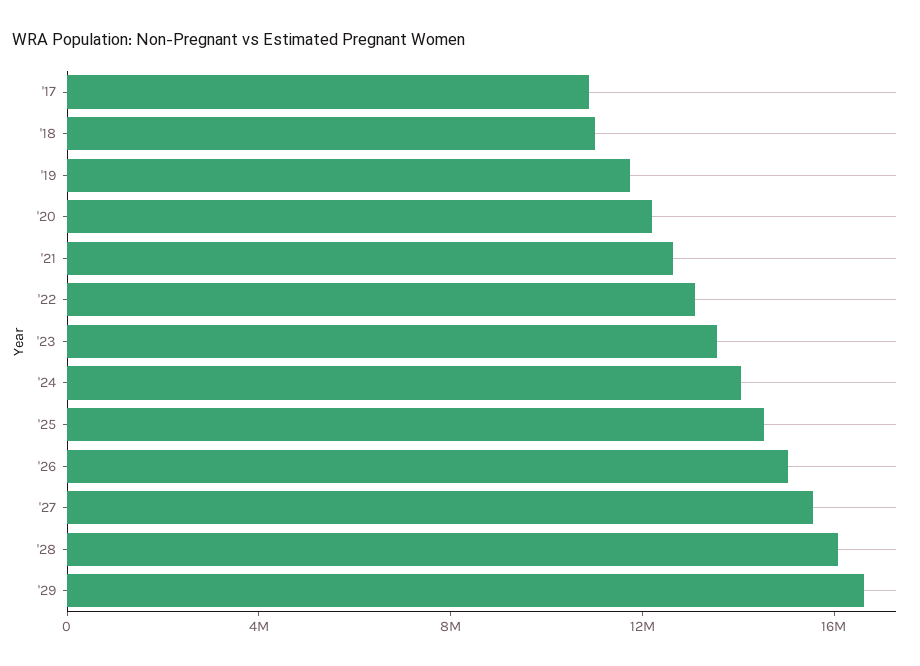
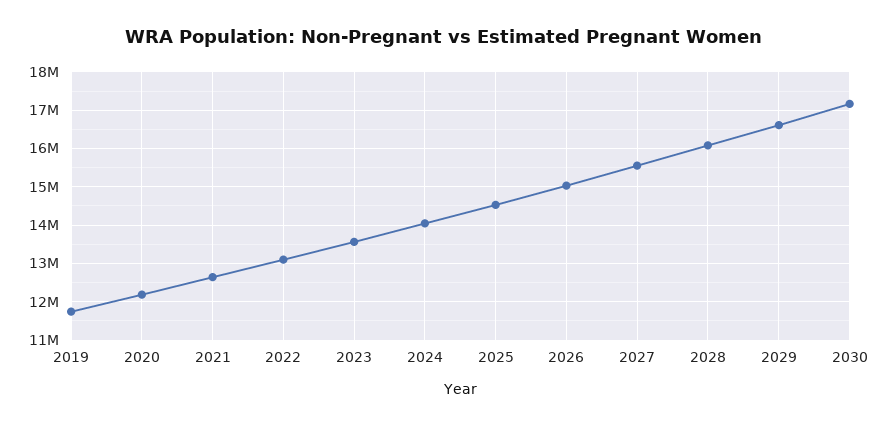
'17: 11000000 -> none
'18: 11000000 -> none
2030: none -> 17200000

